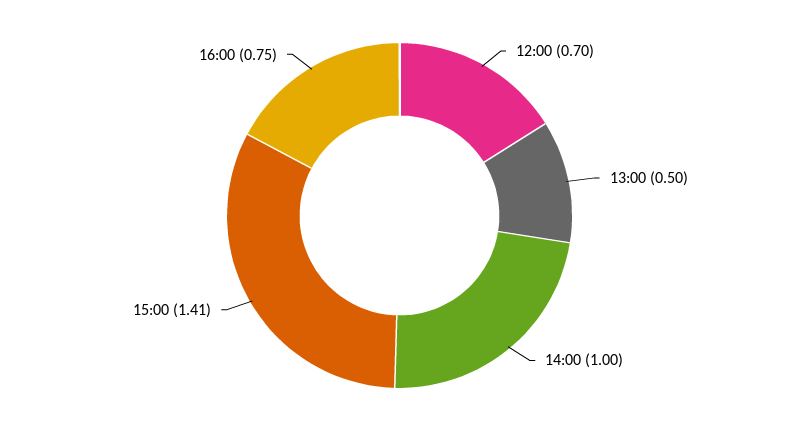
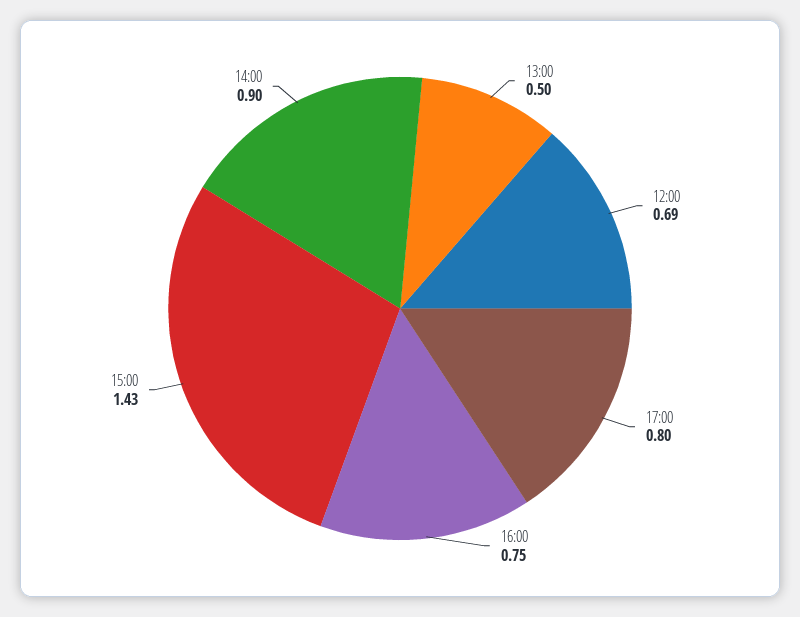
12:00: 0.7 -> 0.69
14:00: 1 -> 0.9
15:00: 1.41 -> 1.43
17:00: none -> 0.8

